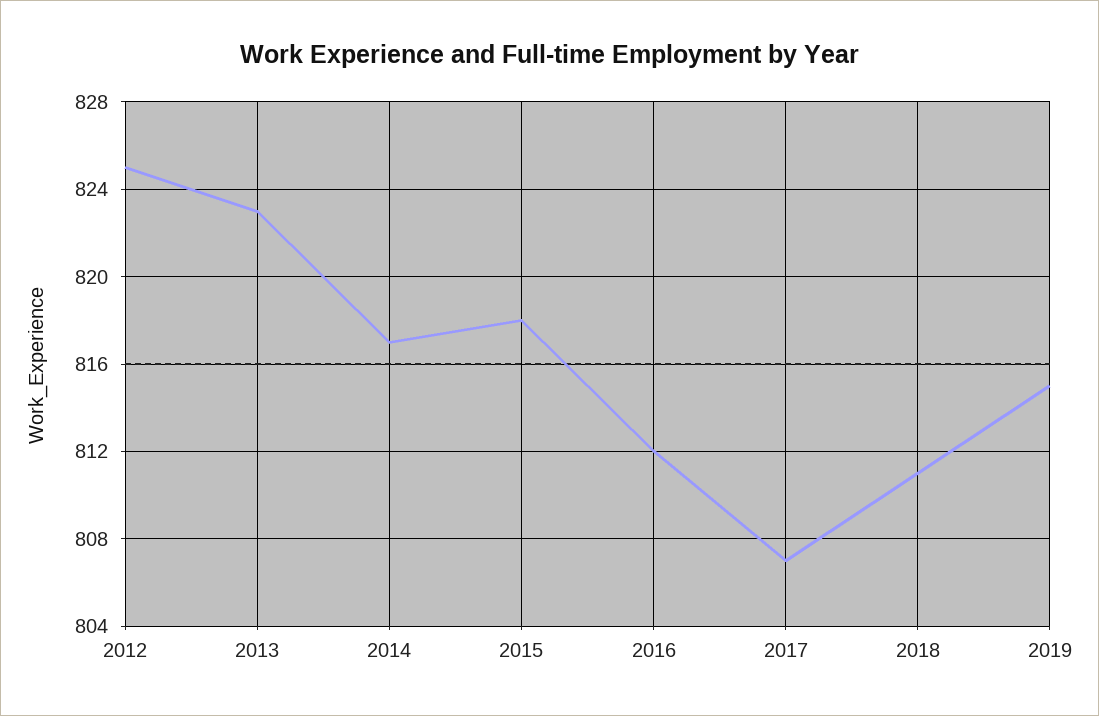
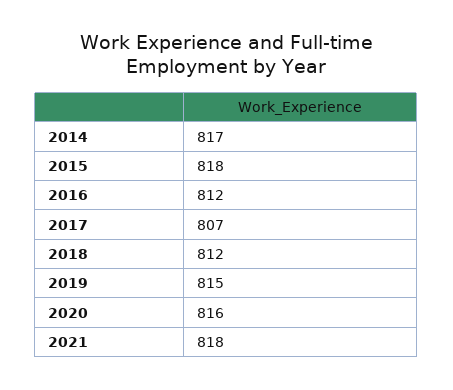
2012: 825 -> none
2013: 823 -> none
2018: 811 -> 812
2020: none -> 816
2021: none -> 818

